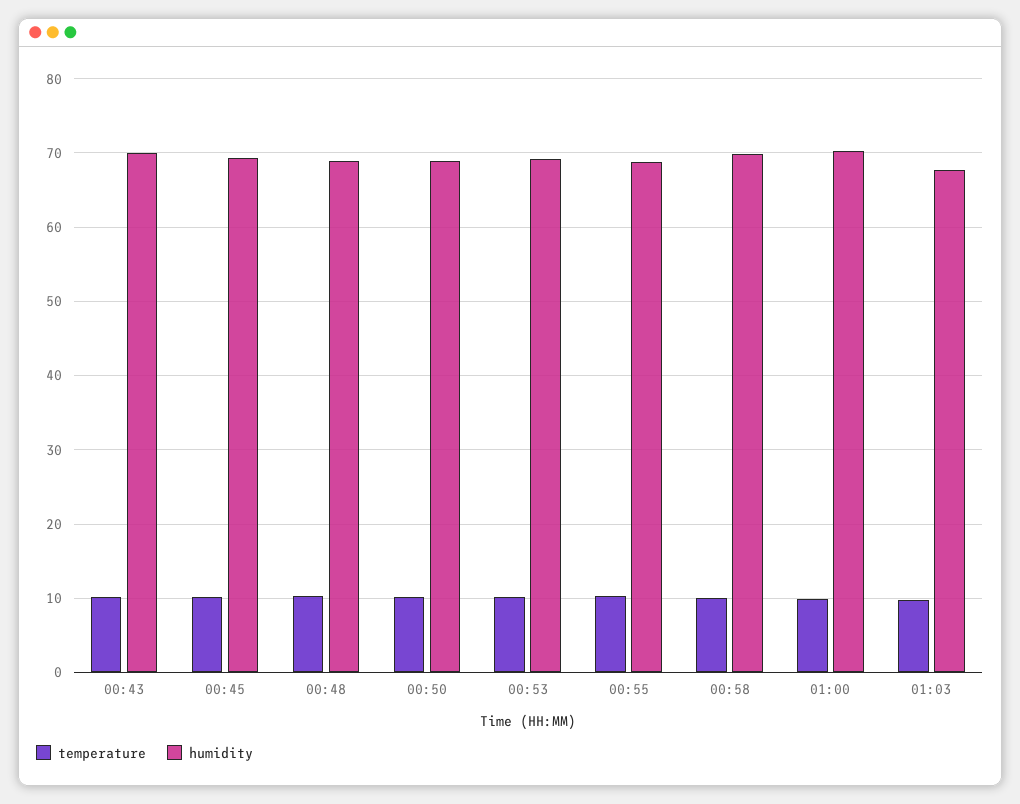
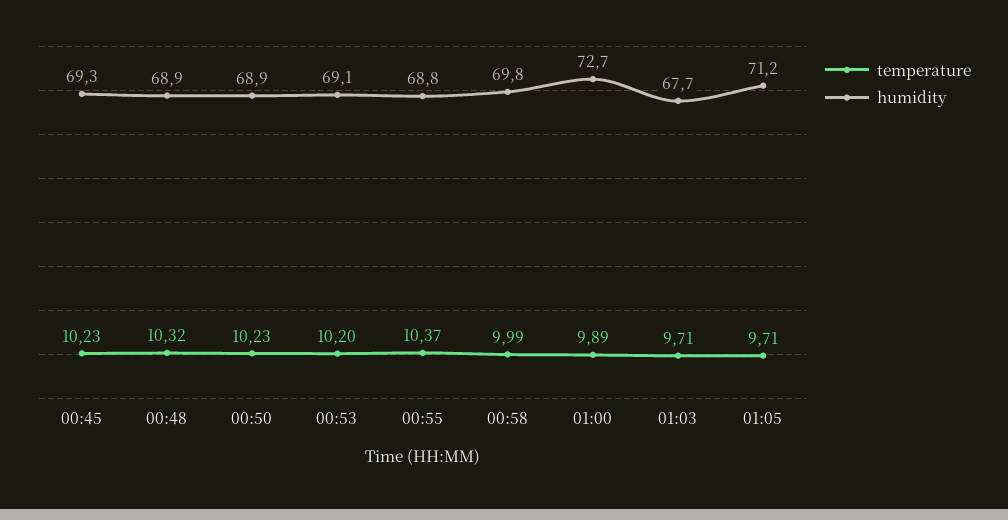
temperature, 00:43: 10 -> none
humidity, 00:43: 70 -> none
humidity, 01:00: 70 -> 72.7
temperature, 01:05: none -> 9.71
humidity, 01:05: none -> 71.2

